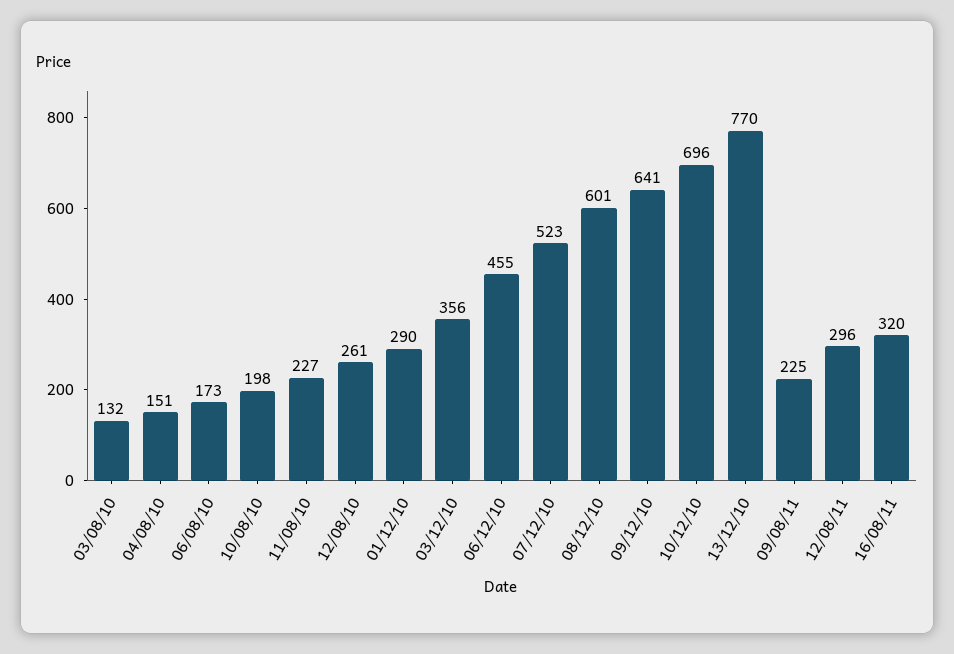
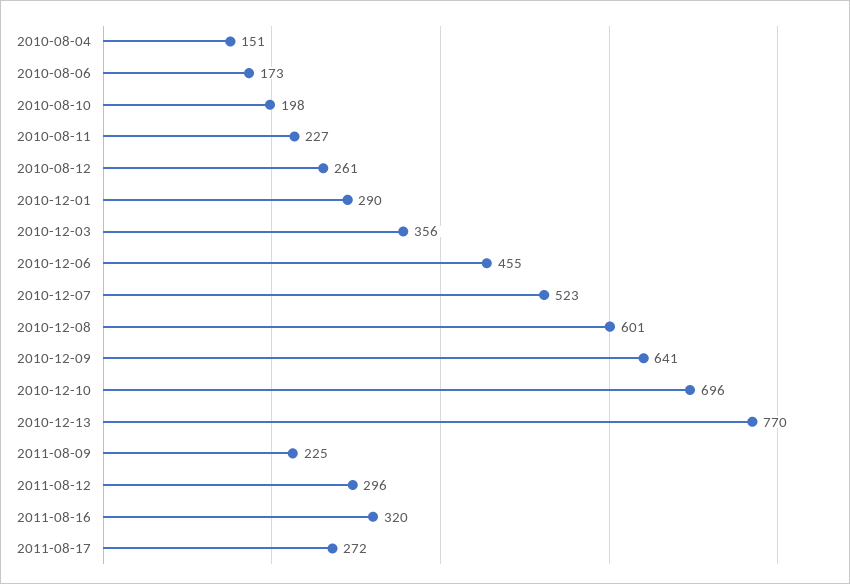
03/08/10: 132 -> none
2011-08-17: none -> 272

